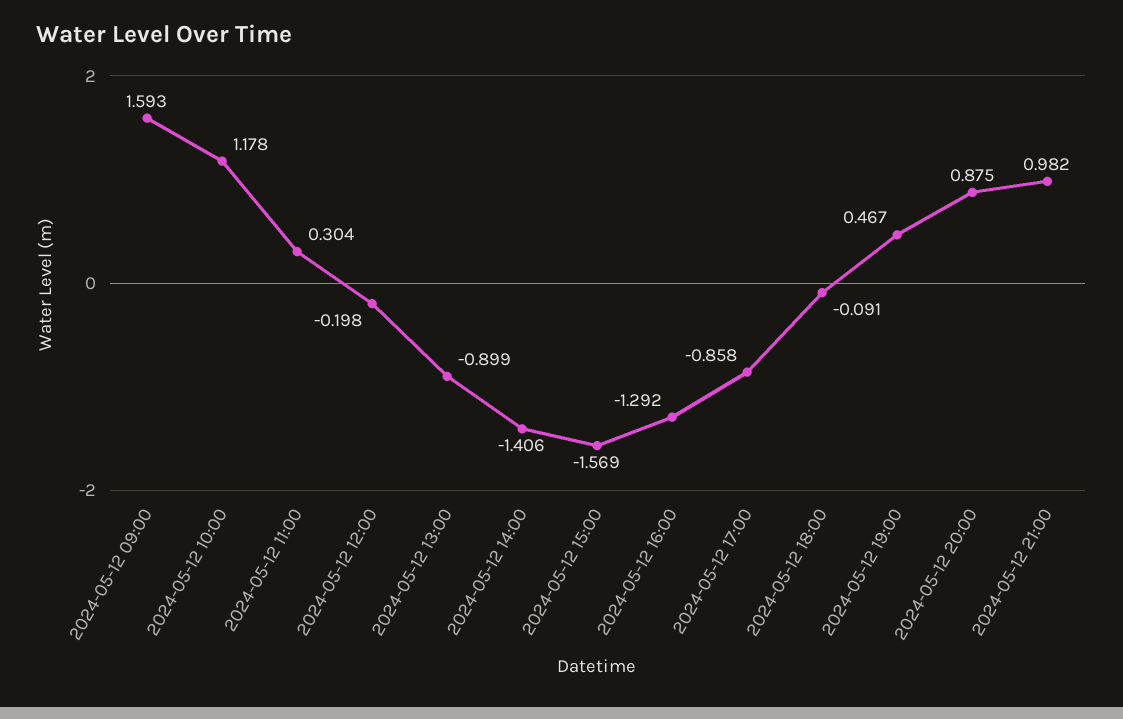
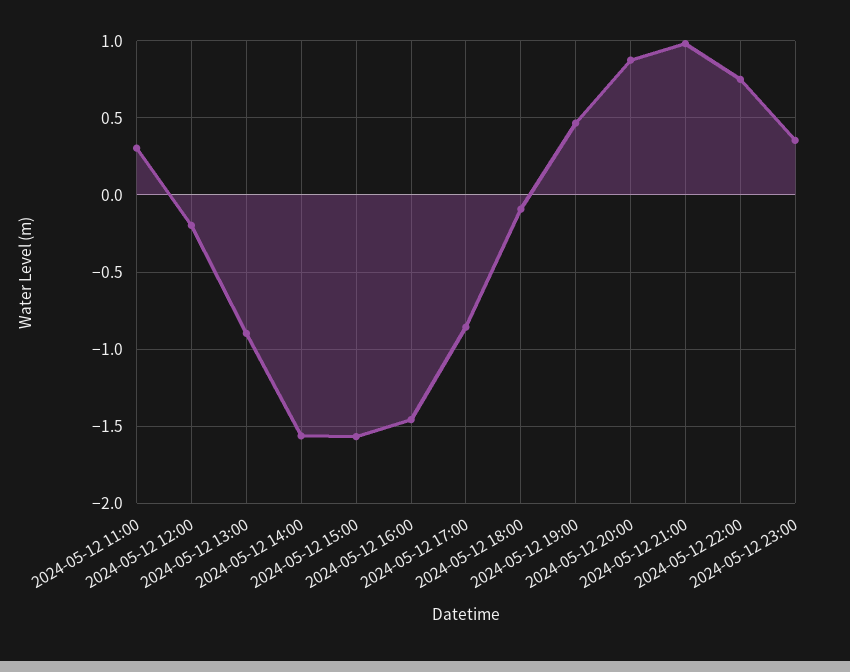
2024-05-12 09:00: 1.593 -> none
2024-05-12 10:00: 1.178 -> none
2024-05-12 14:00: -1.406 -> -1.55
2024-05-12 16:00: -1.292 -> -1.45
2024-05-12 22:00: none -> 0.75
2024-05-12 23:00: none -> 0.35

